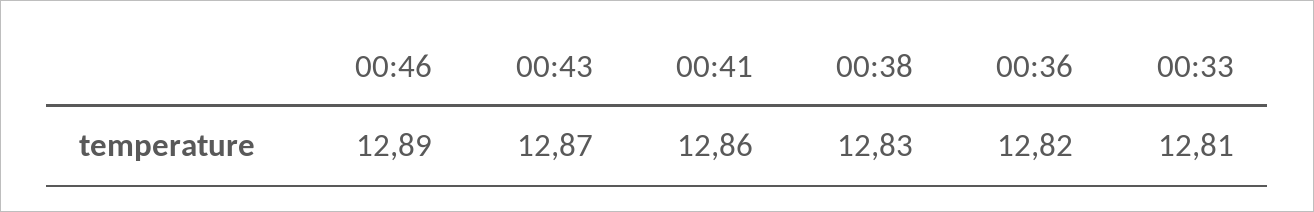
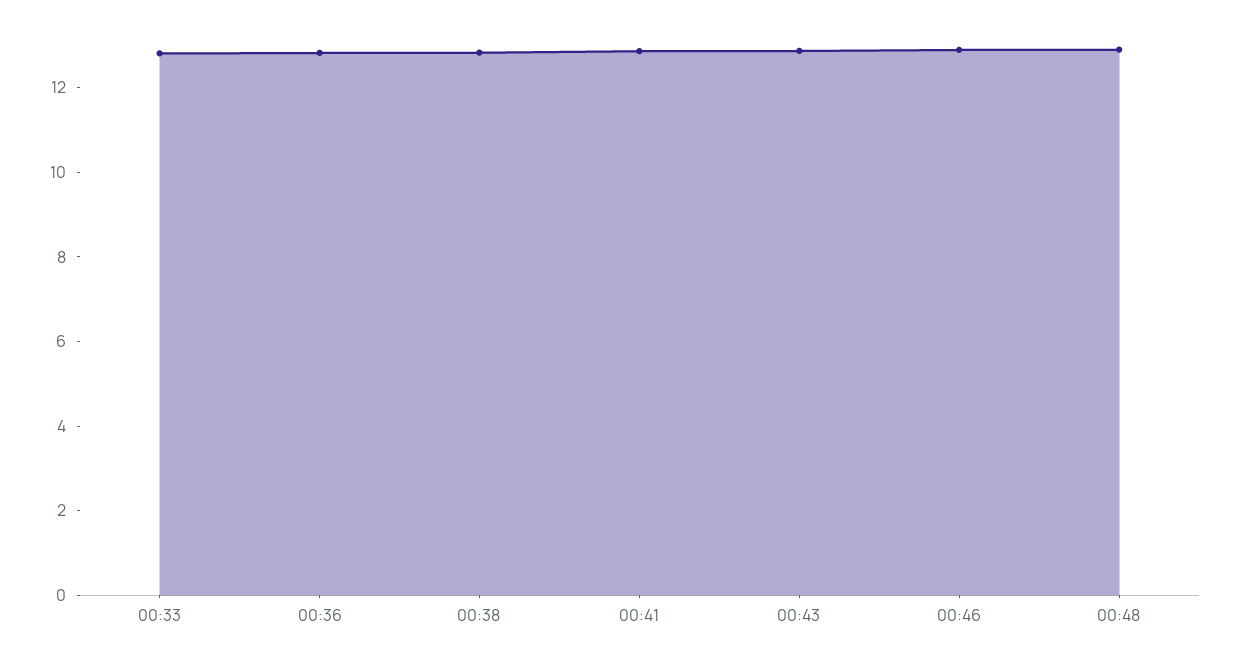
00:48: none -> 13

